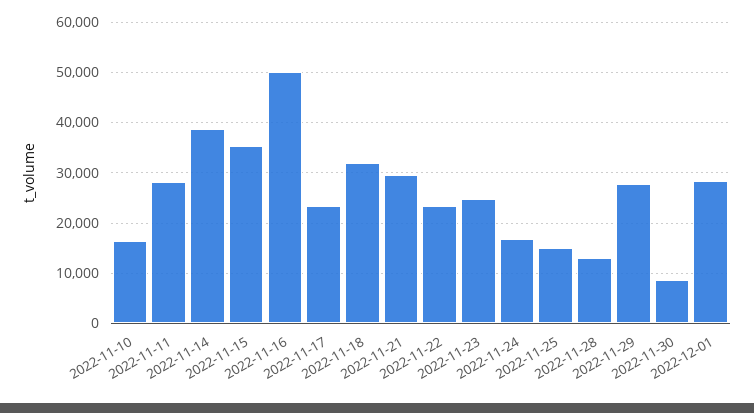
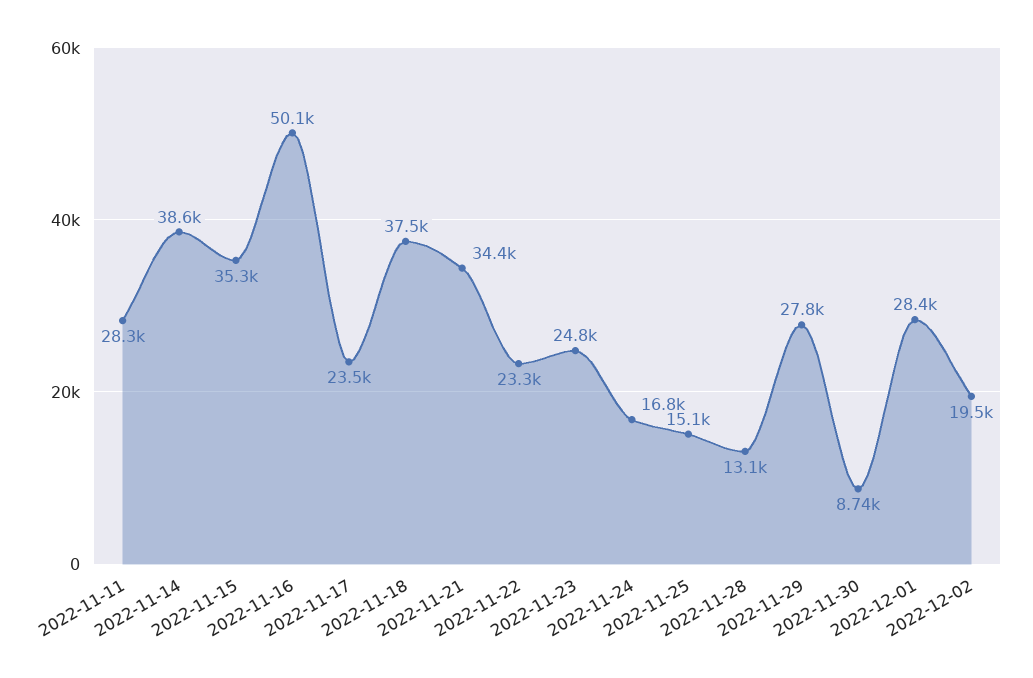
2022-11-10: 16000 -> none
2022-11-18: 32000 -> 37500
2022-11-21: 30000 -> 34400
2022-12-02: none -> 19500

